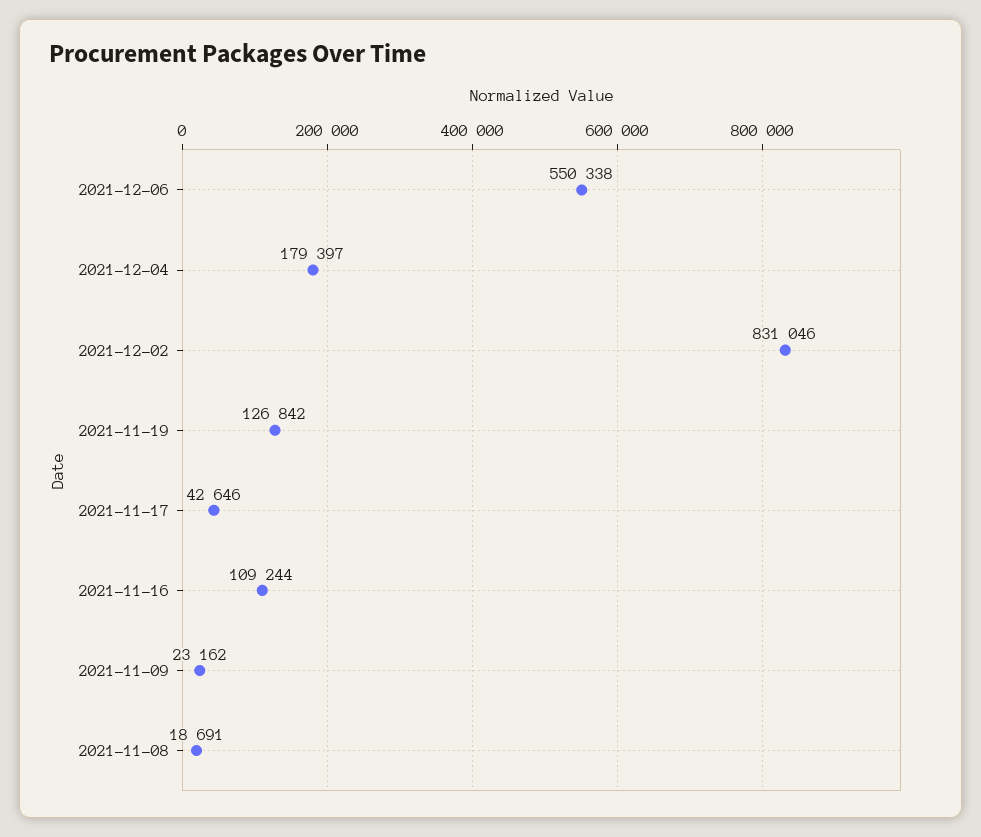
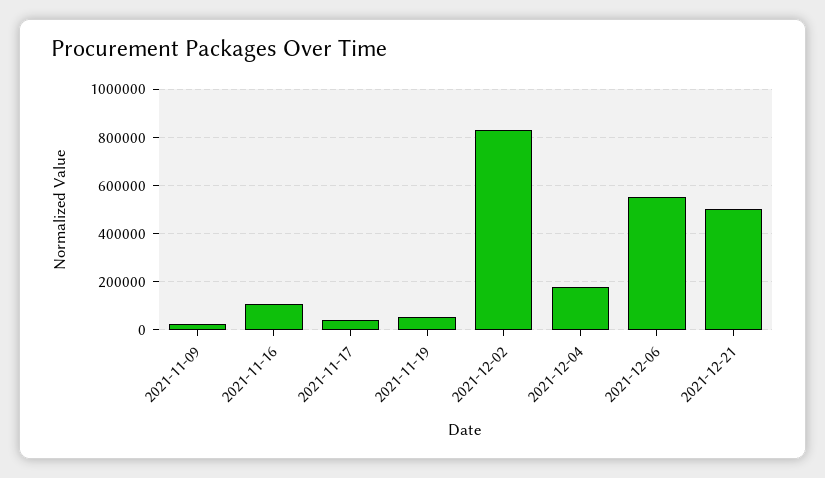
2021-11-19: 126842 -> 50000
2021-11-08: 18691 -> none
2021-12-21: none -> 500000

